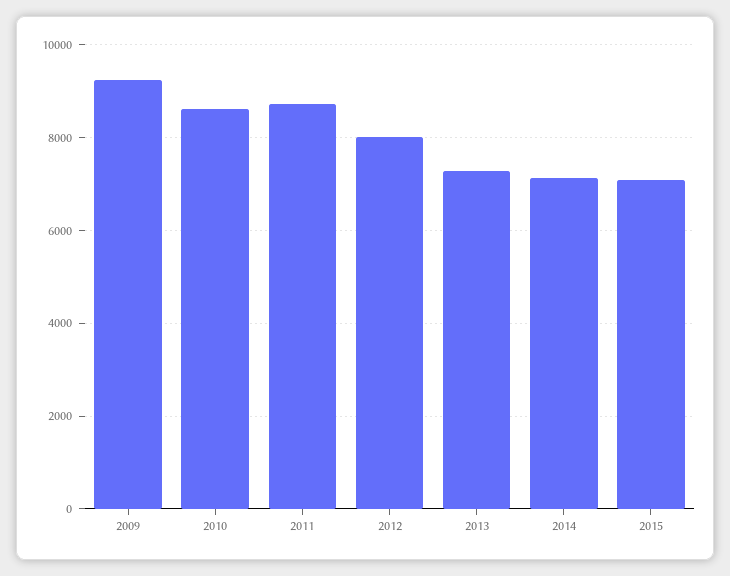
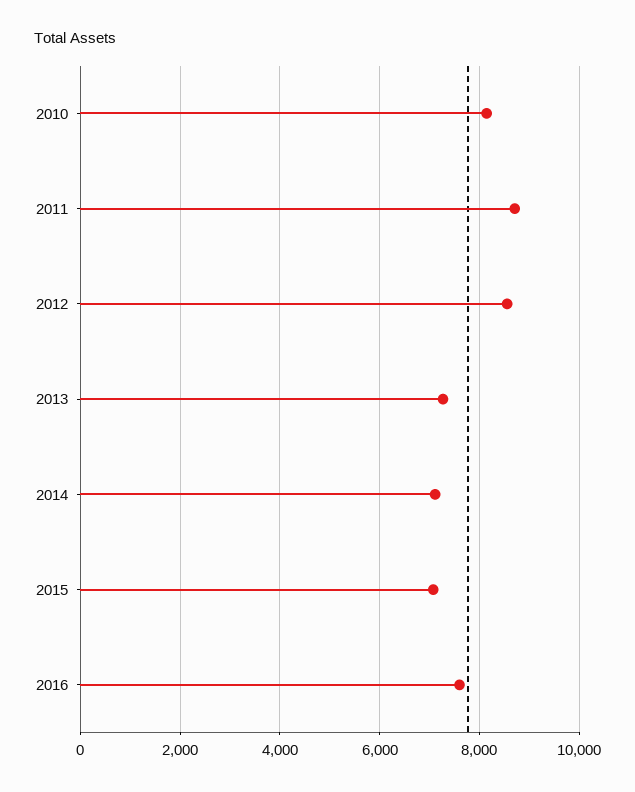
2009: 9200 -> none
2010: 8600 -> 8200
2012: 8000 -> 8600
2016: none -> 7600

